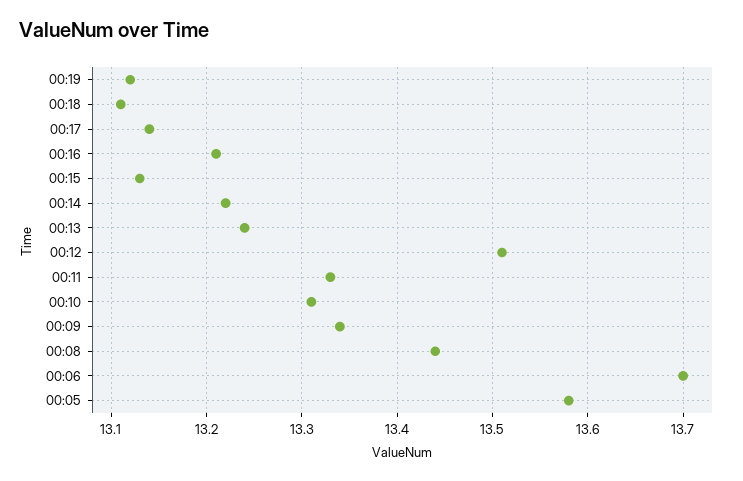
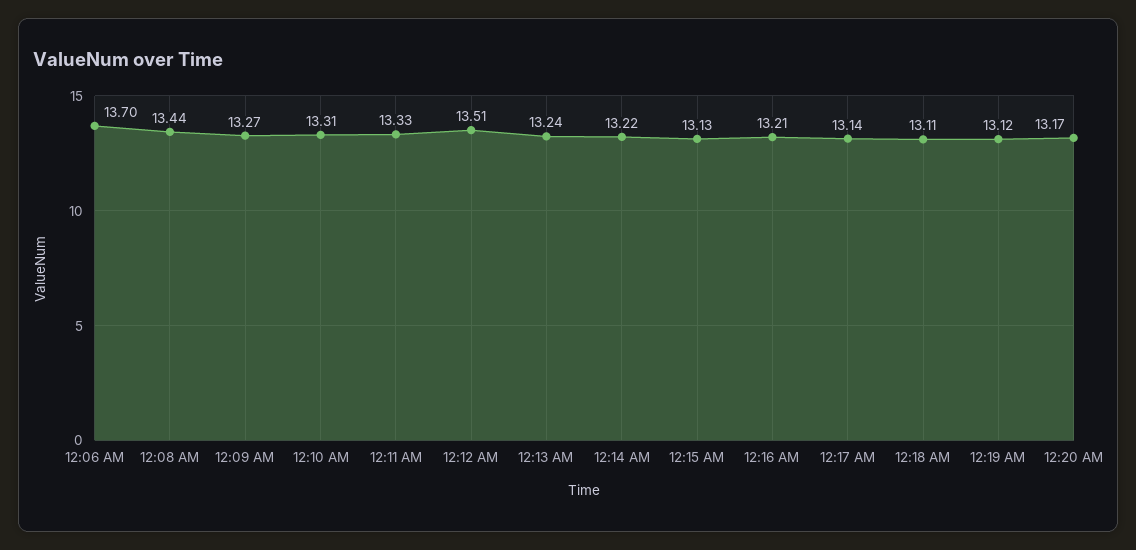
00:09: 13.34 -> 13.27
00:05: 13.58 -> none
12:20 AM: none -> 13.17

